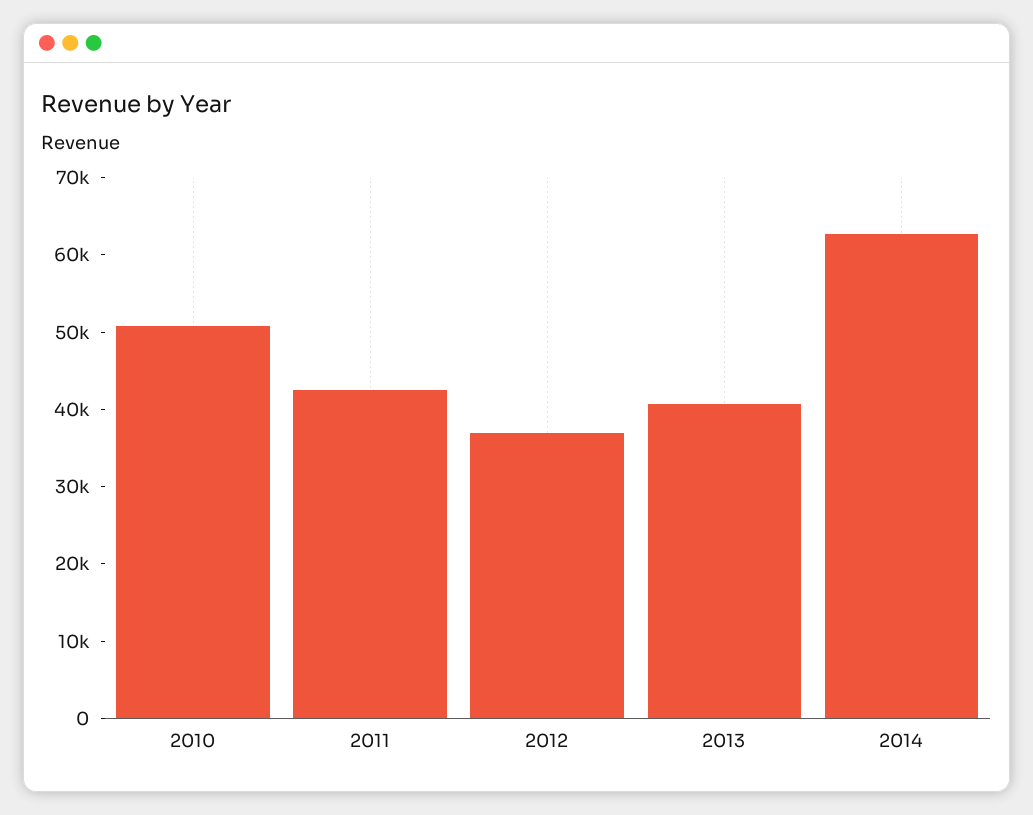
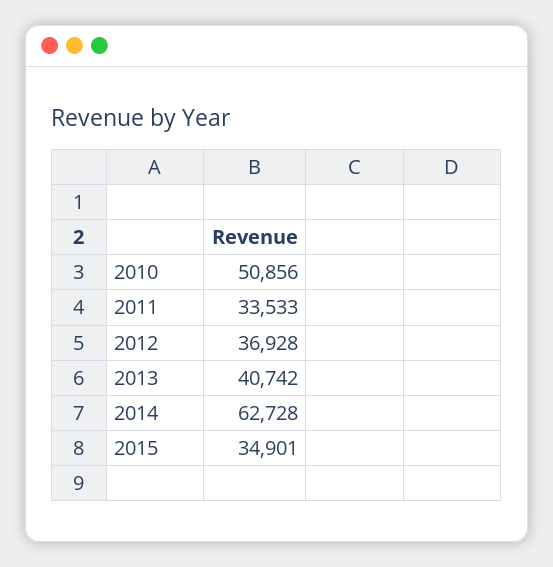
2011: 42000 -> 33533
2015: none -> 34901

